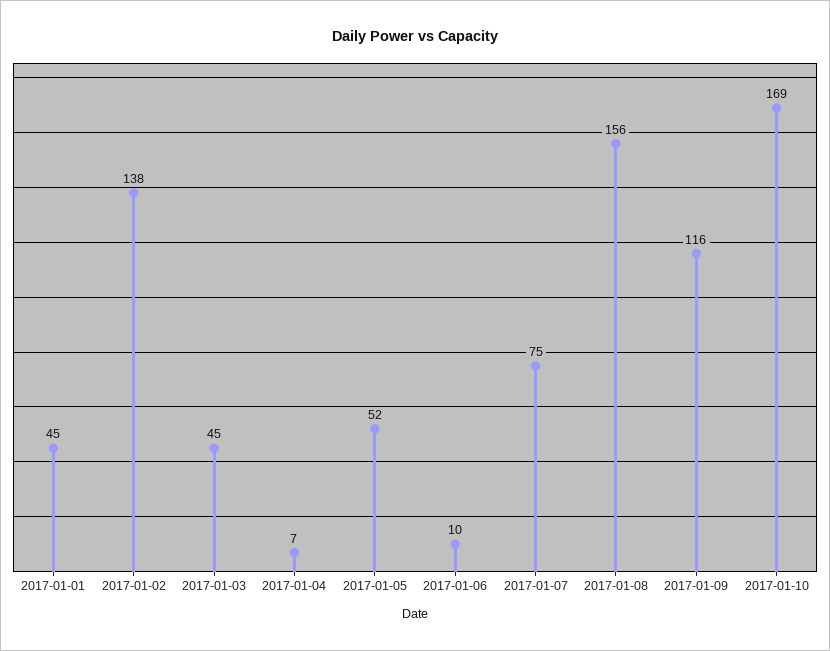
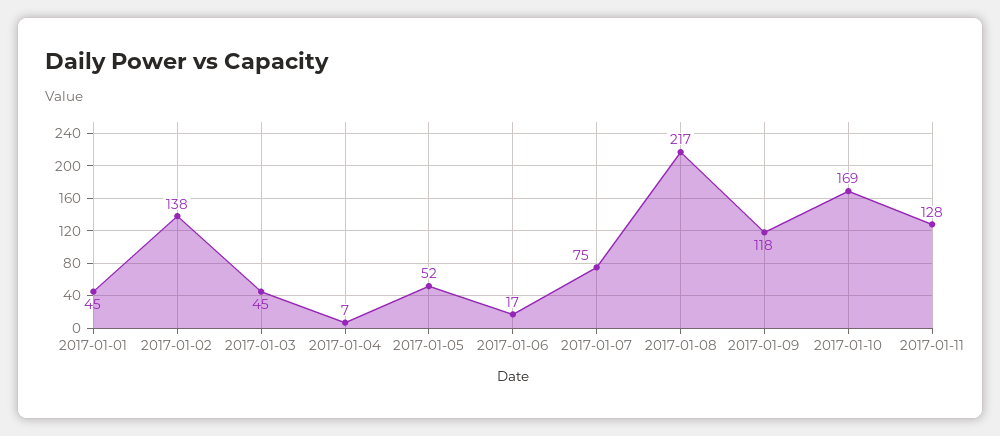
2017-01-06: 10 -> 17
2017-01-08: 156 -> 217
2017-01-09: 116 -> 118
2017-01-11: none -> 128

